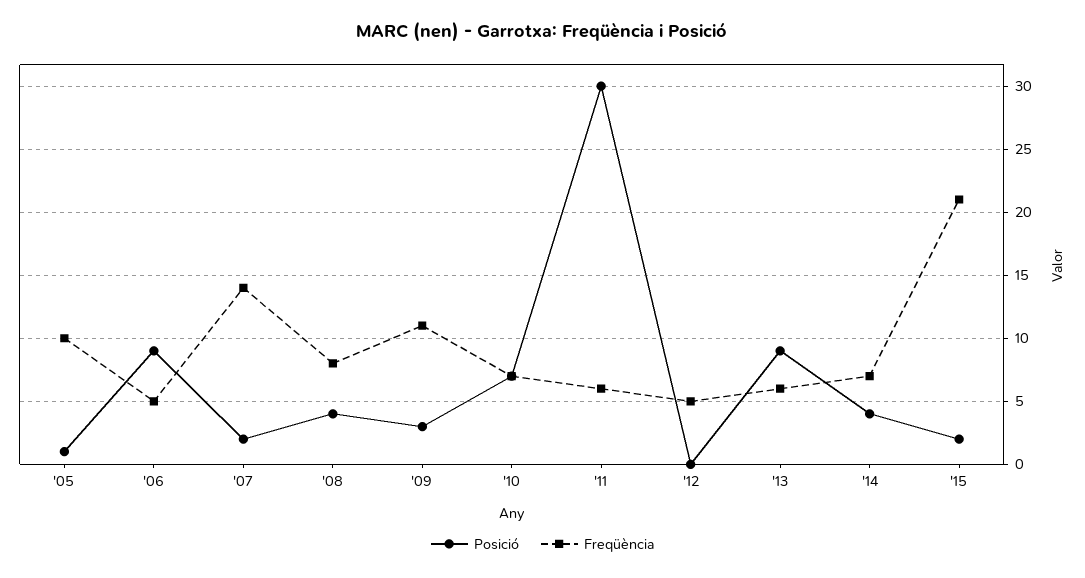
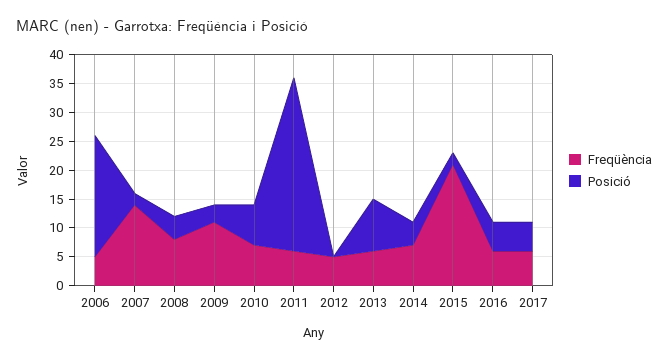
Posició, '05: 1 -> none
Freqüència, '05: 10 -> none
Posició, '06: 9 -> 20
Freqüència, 2016: none -> 5
Posició, 2016: none -> 5
Freqüència, 2017: none -> 5
Posició, 2017: none -> 5

